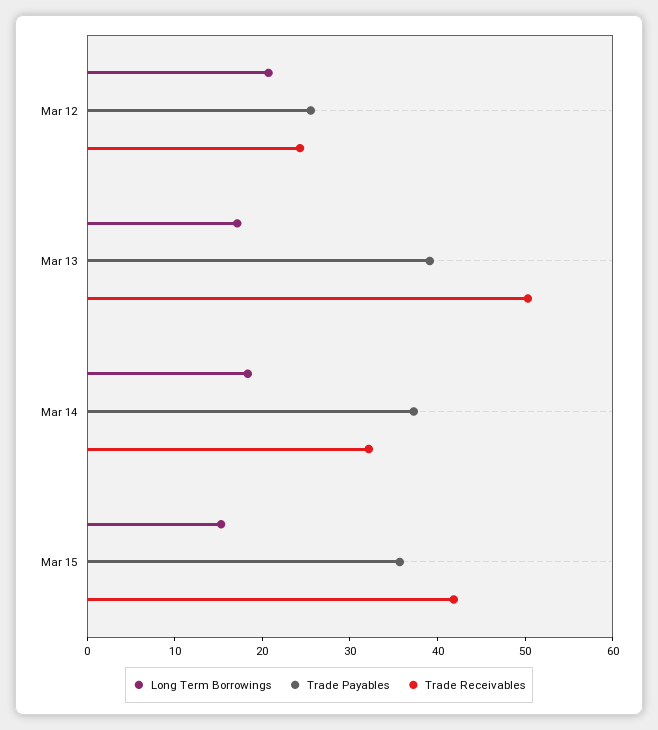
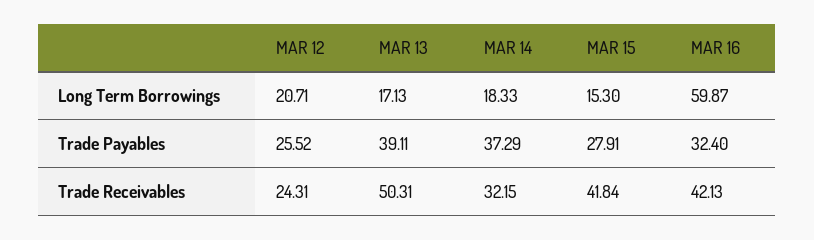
Trade Payables, Mar 15: 36 -> 27.91
Long Term Borrowings, MAR 16: none -> 59.87
Trade Payables, MAR 16: none -> 32.4
Trade Receivables, MAR 16: none -> 42.13

